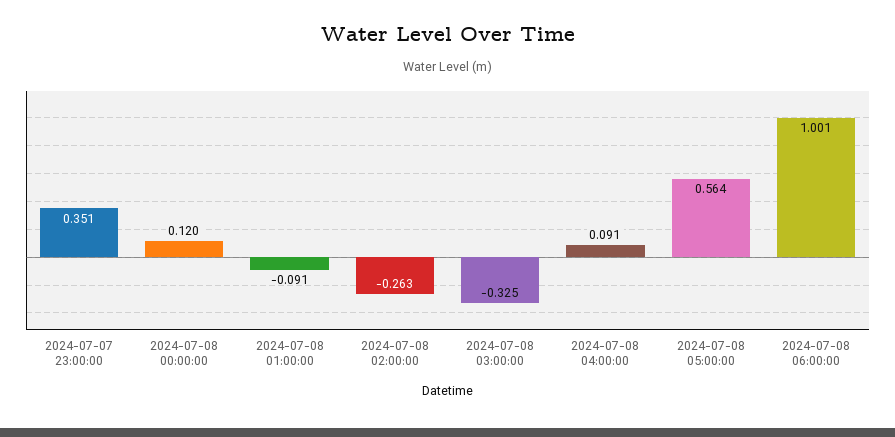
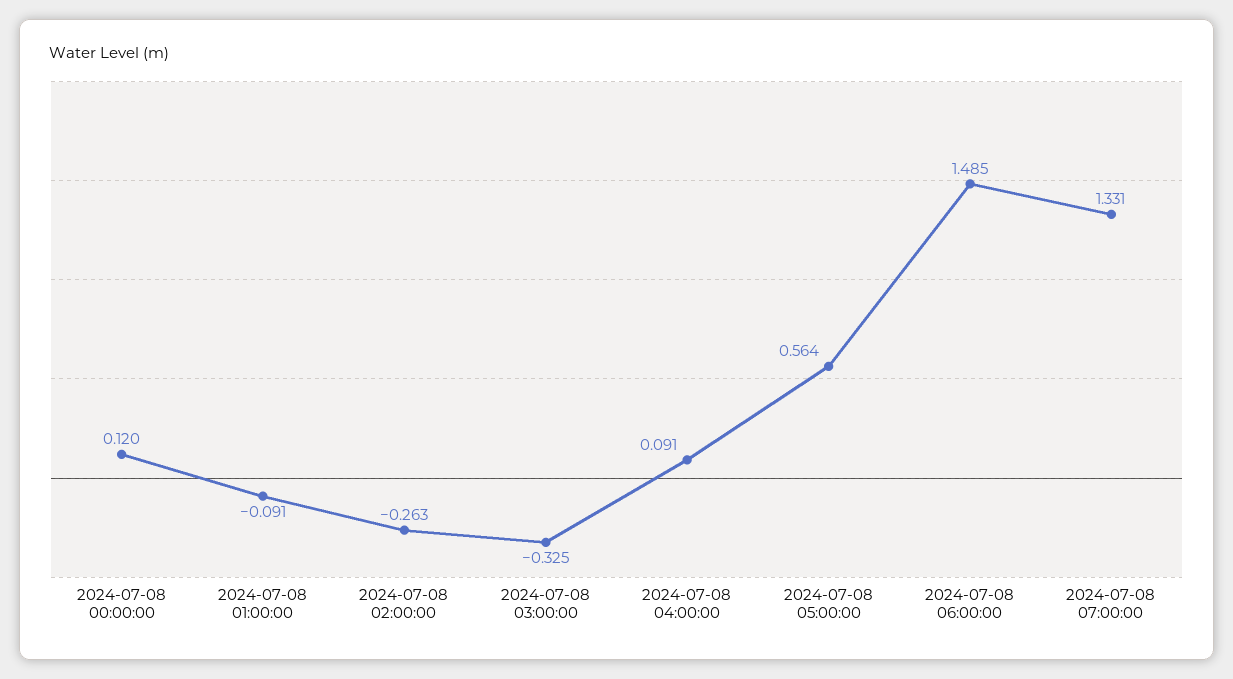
2024-07-07 23:00:00: 0.351 -> none
2024-07-08 06:00:00: 1.001 -> 1.485
2024-07-08 07:00:00: none -> 1.331

